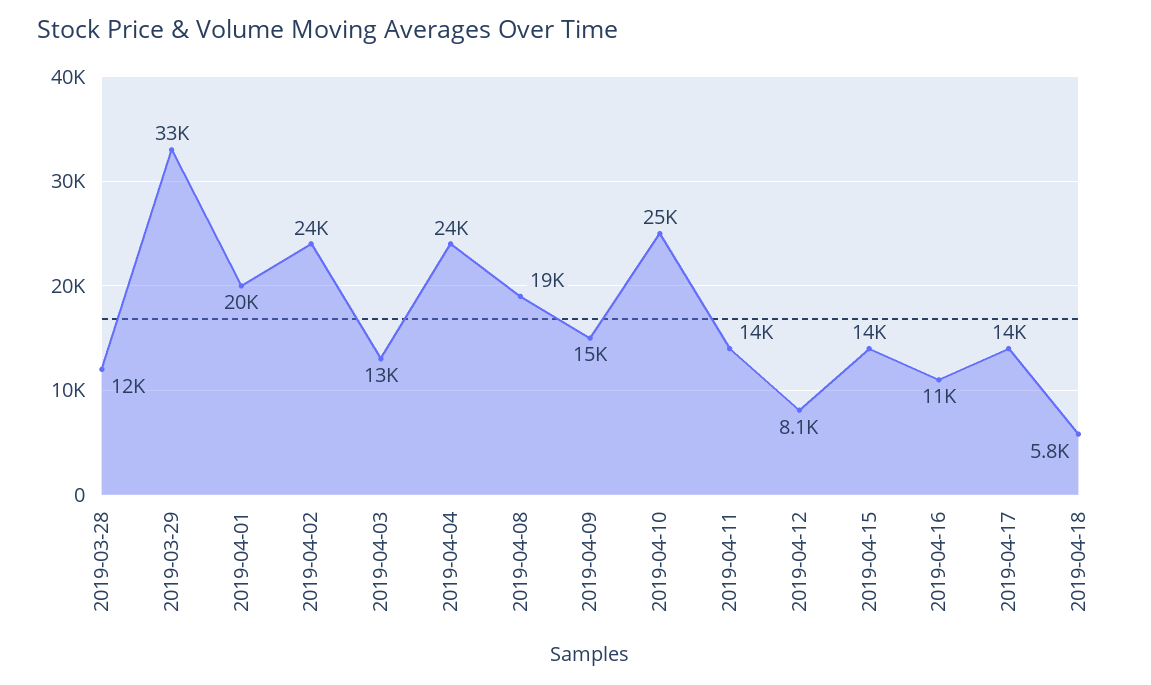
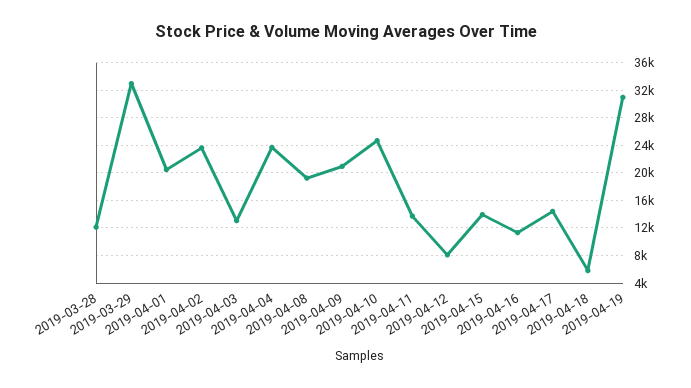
2019-04-09: 15000 -> 21000
2019-04-19: none -> 31000

